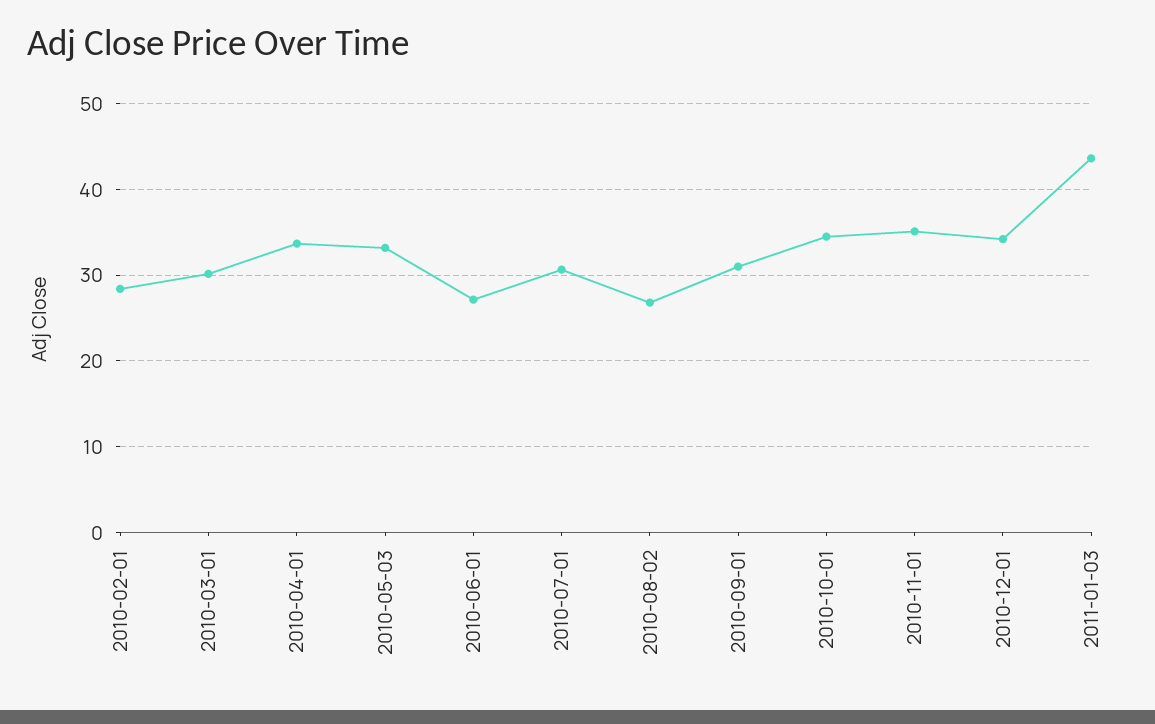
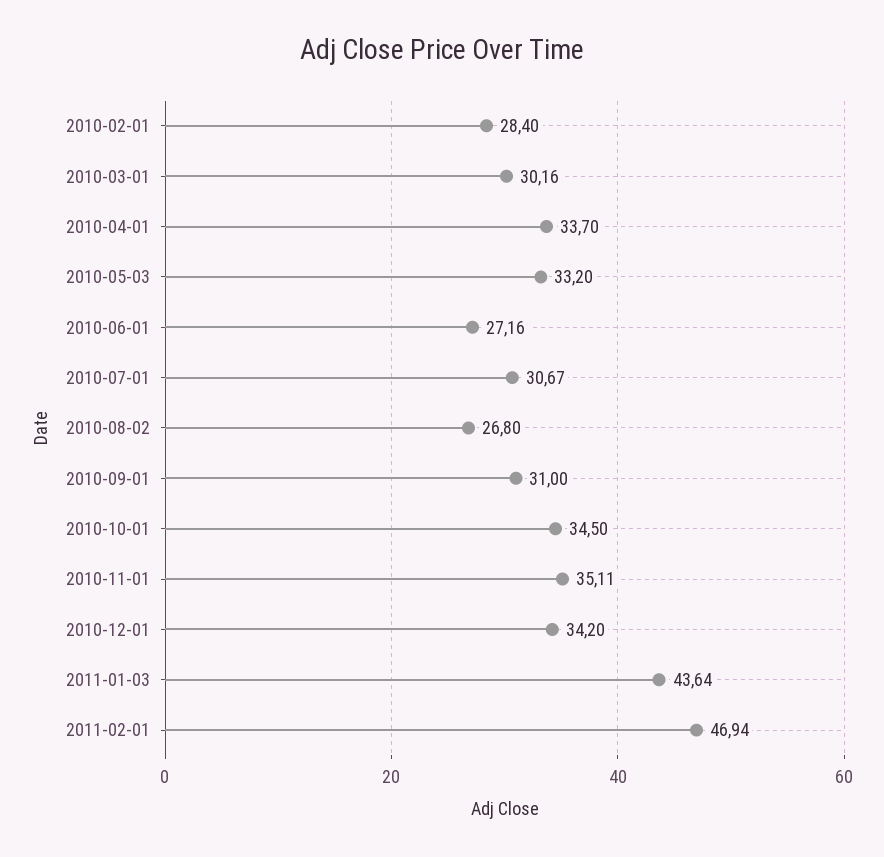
2011-02-01: none -> 46.94

